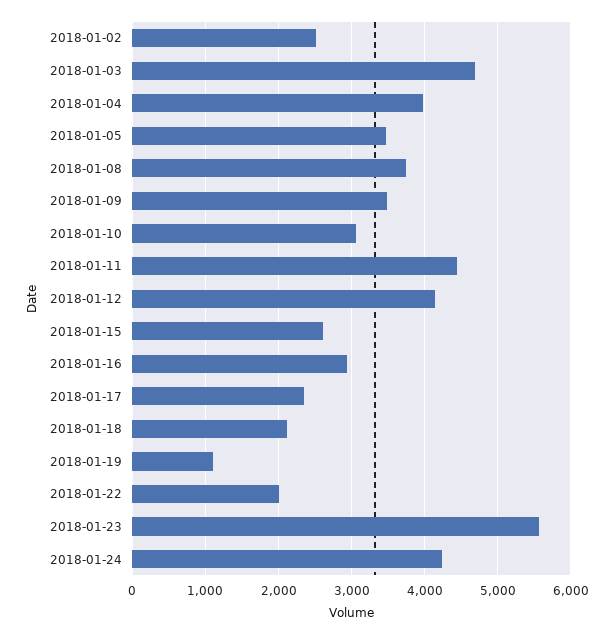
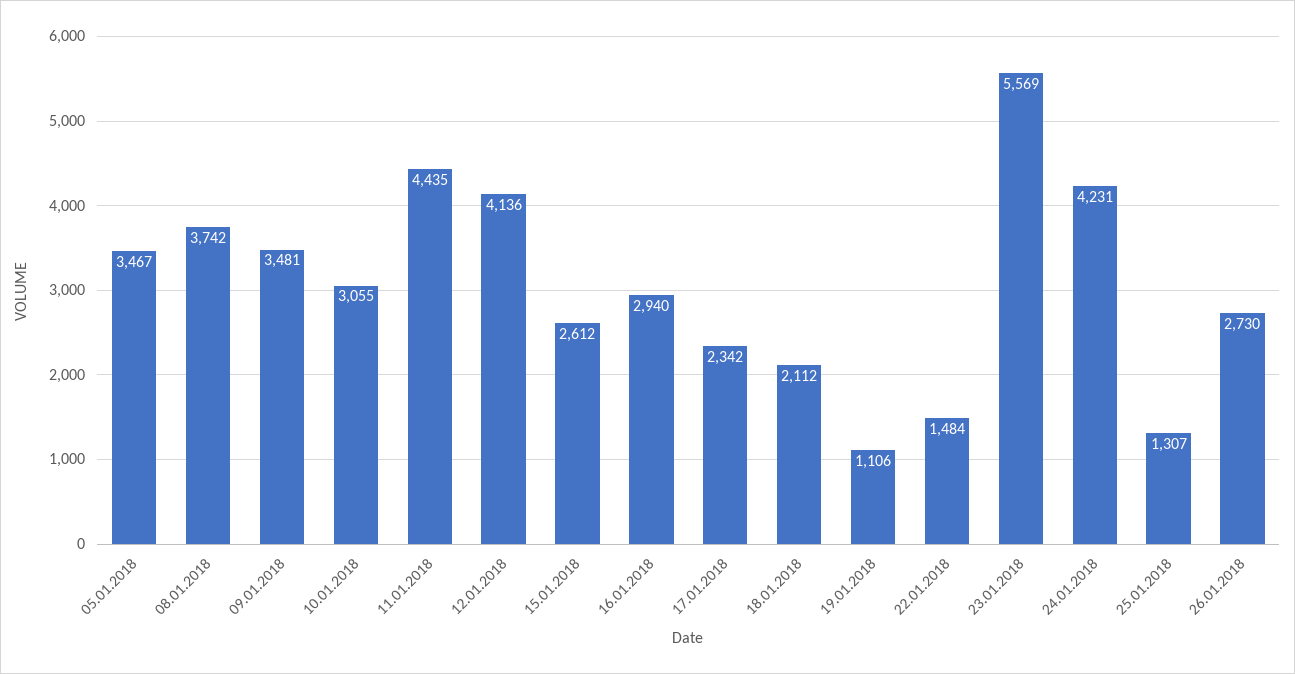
2018-01-02: 2500 -> none
2018-01-03: 4700 -> none
2018-01-04: 4000 -> none
2018-01-22: 2000 -> 1484
25.01.2018: none -> 1307
26.01.2018: none -> 2730

